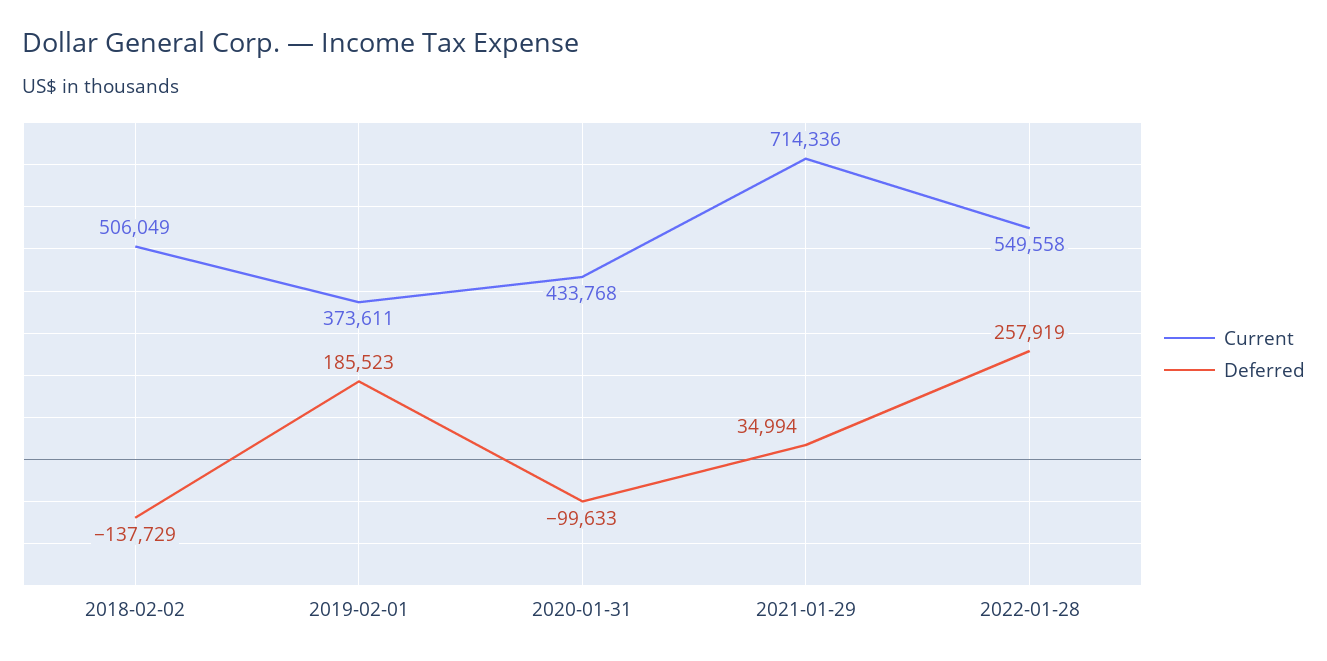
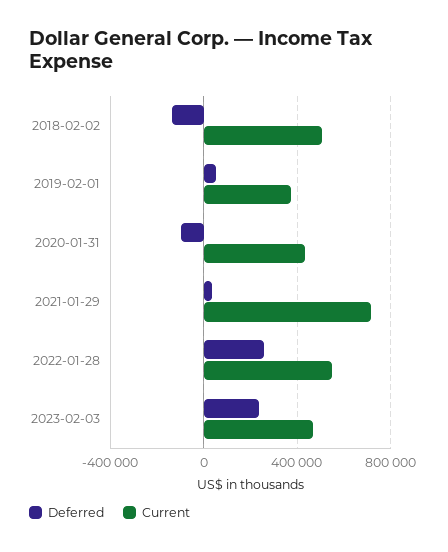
Deferred, 2019-02-01: 185523 -> 50000
Deferred, 2023-02-03: none -> 250000
Current, 2023-02-03: none -> 450000

